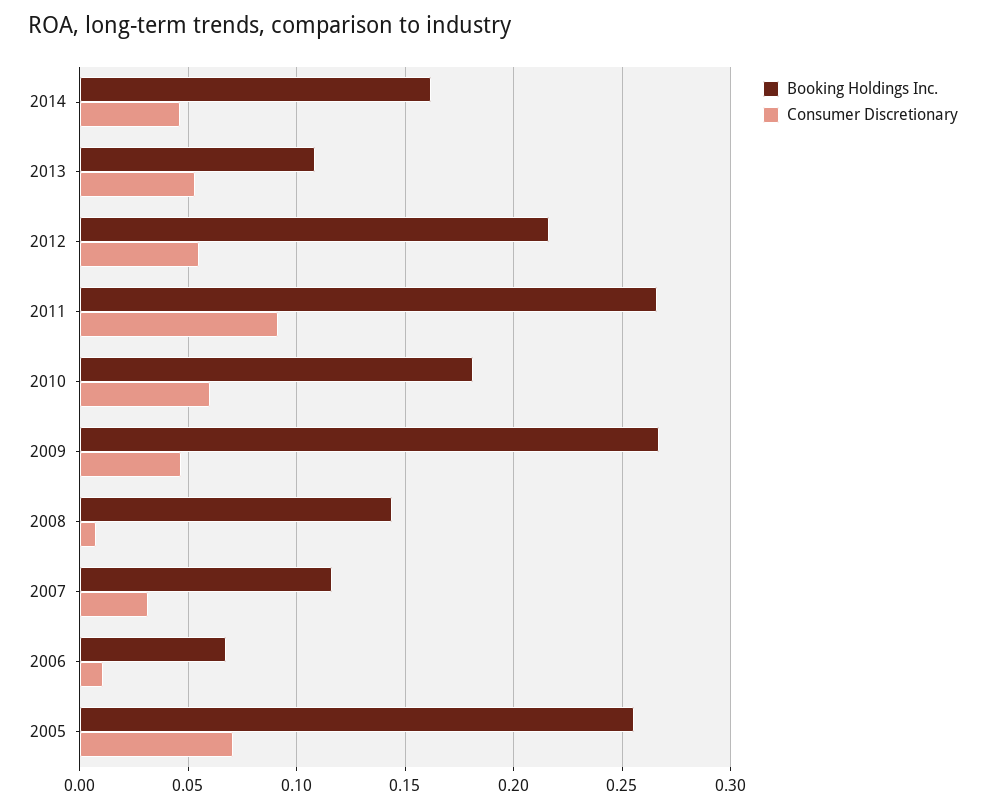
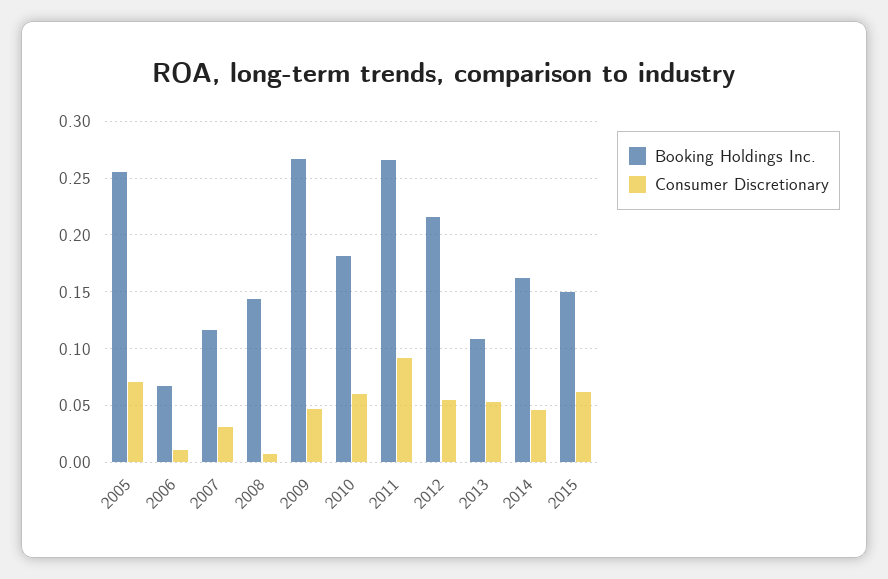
Booking Holdings Inc., 2015: none -> 0.15
Consumer Discretionary, 2015: none -> 0.06

